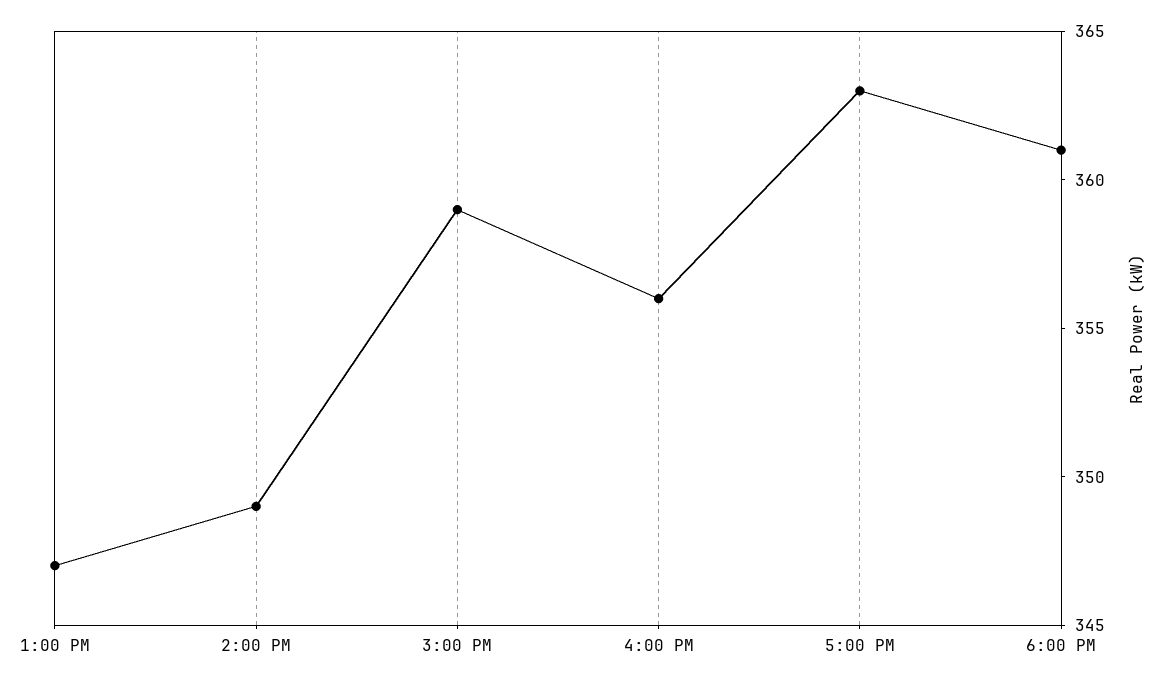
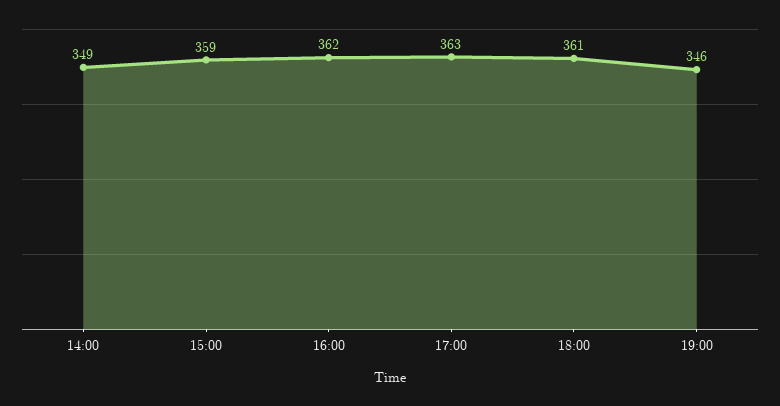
1:00 PM: 347 -> none
4:00 PM: 356 -> 362
19:00: none -> 346

